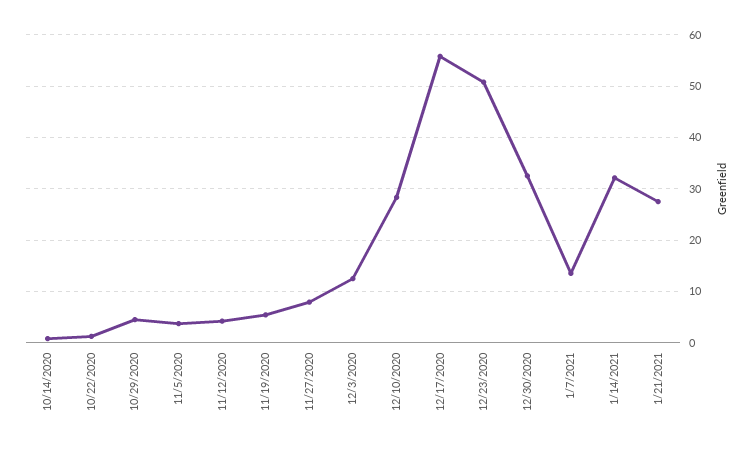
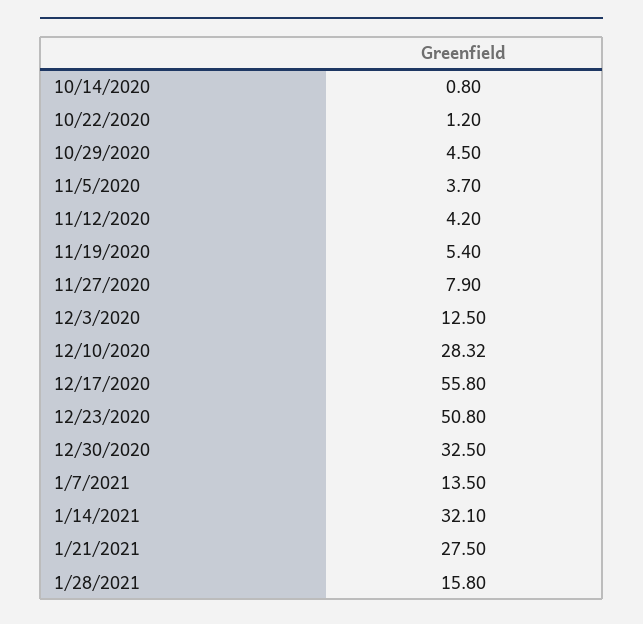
1/28/2021: none -> 15.8

